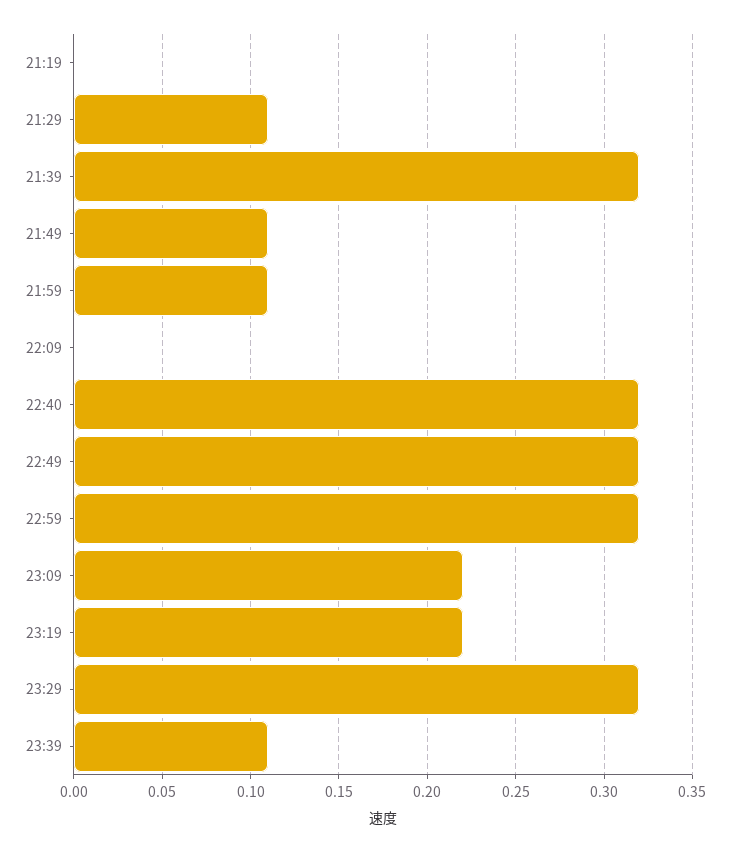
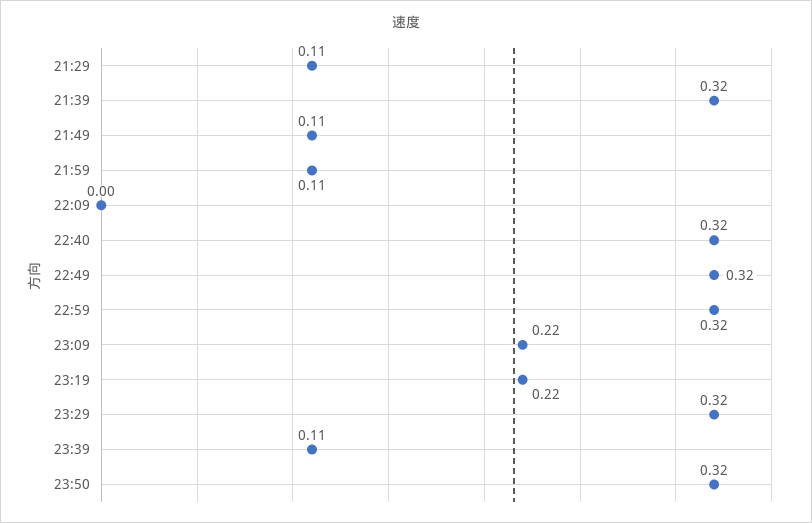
21:19: 0 -> none
23:50: none -> 0.32

